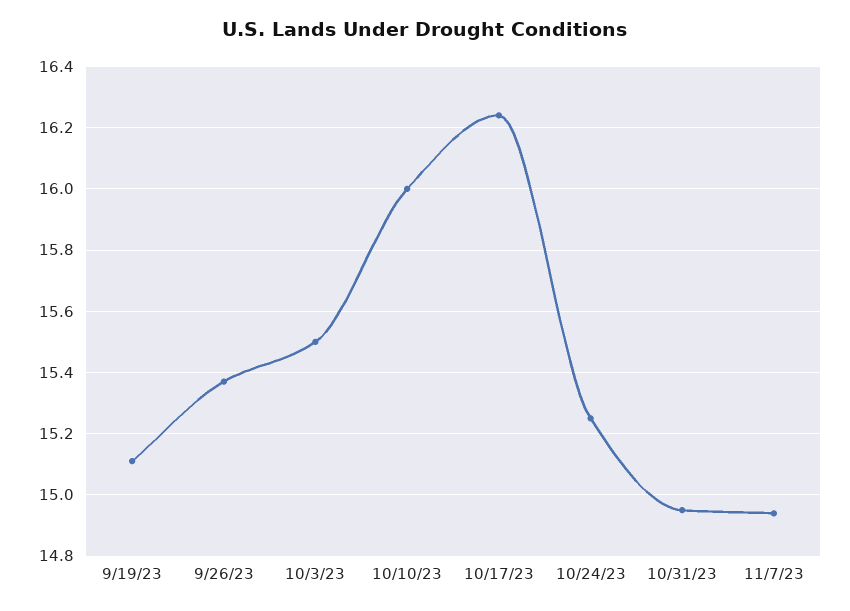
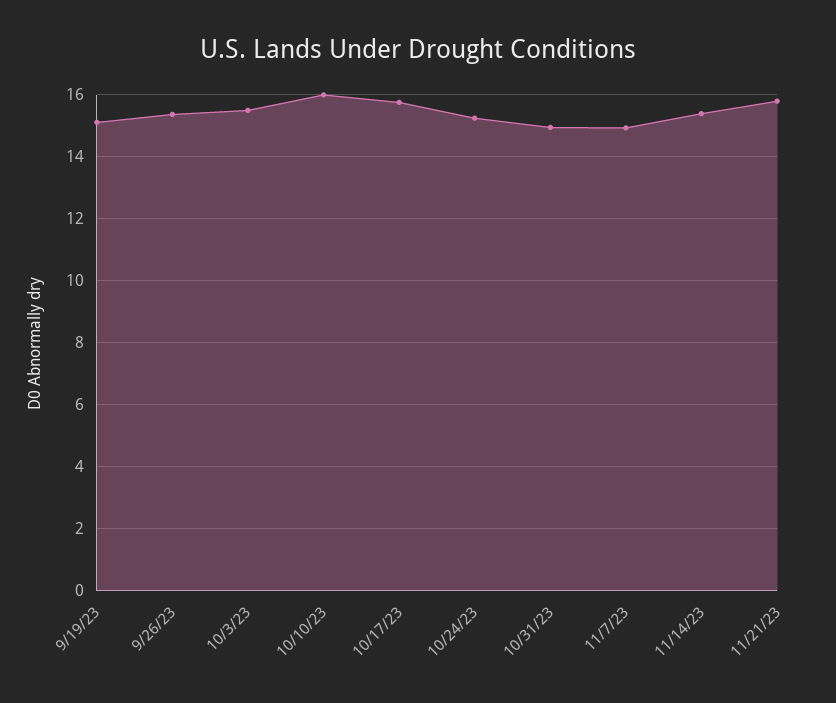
10/17/23: 16.25 -> 15.8
11/14/23: none -> 15.4
11/21/23: none -> 15.8

